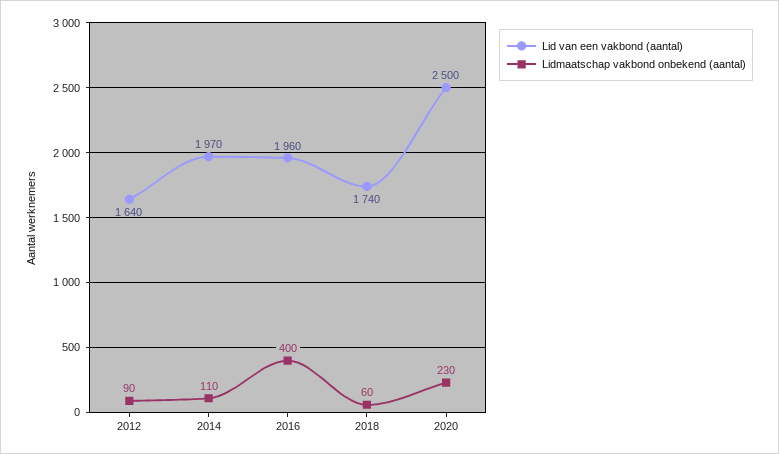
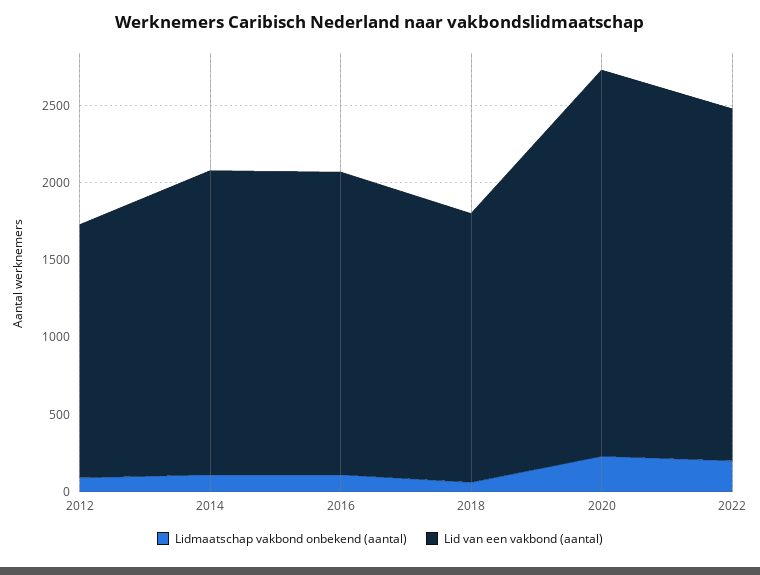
Lidmaatschap vakbond onbekend (aantal), 2016: 400 -> 100
Lidmaatschap vakbond onbekend (aantal), 2022: none -> 200
Lid van een vakbond (aantal), 2022: none -> 2300

